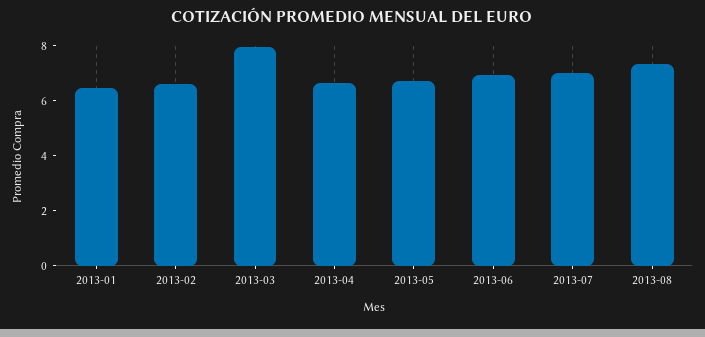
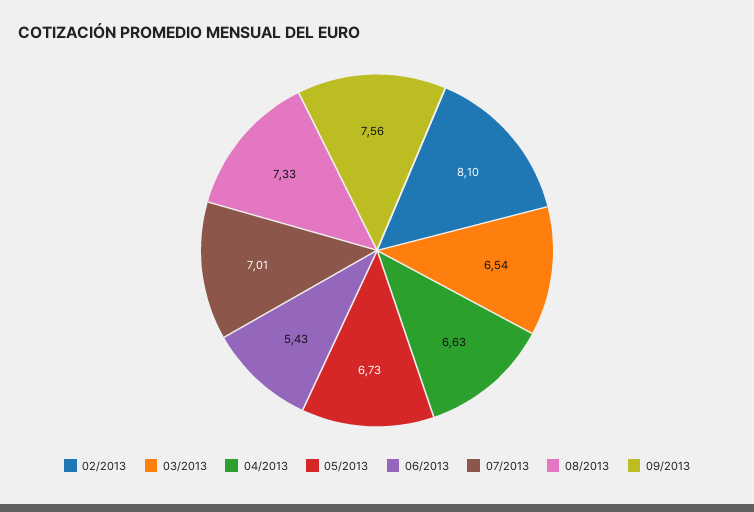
2013-01: 6.5 -> none
2013-02: 6.5 -> 8.1
2013-03: 8 -> 6.54
2013-06: 7 -> 5.43
09/2013: none -> 7.56

